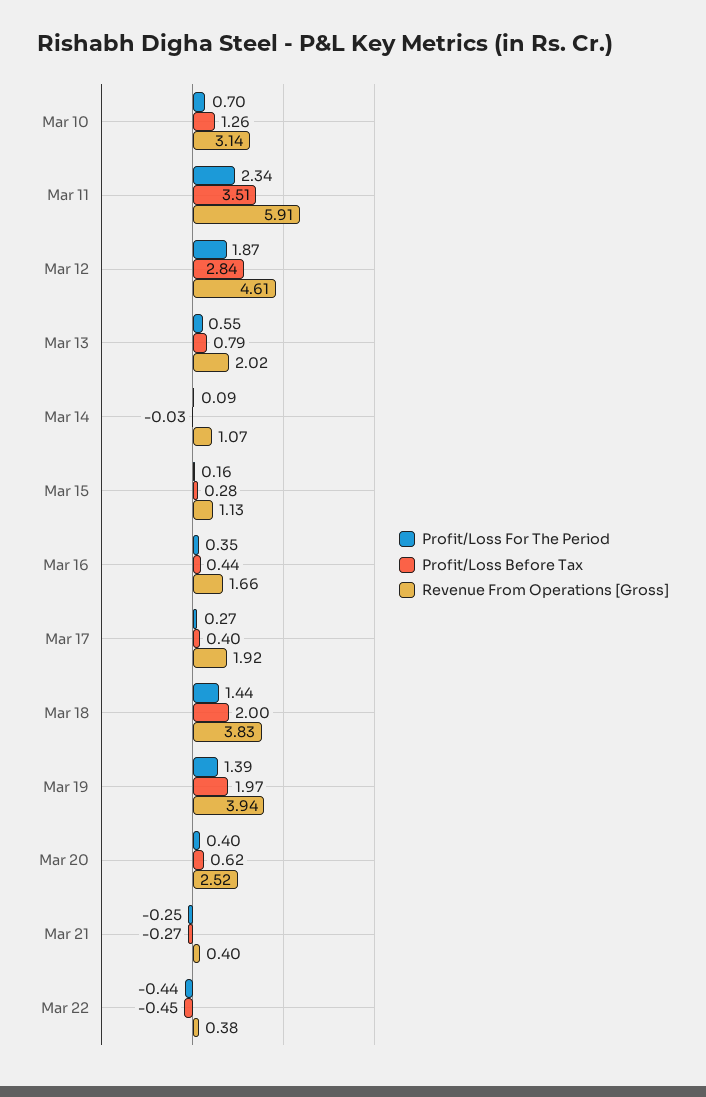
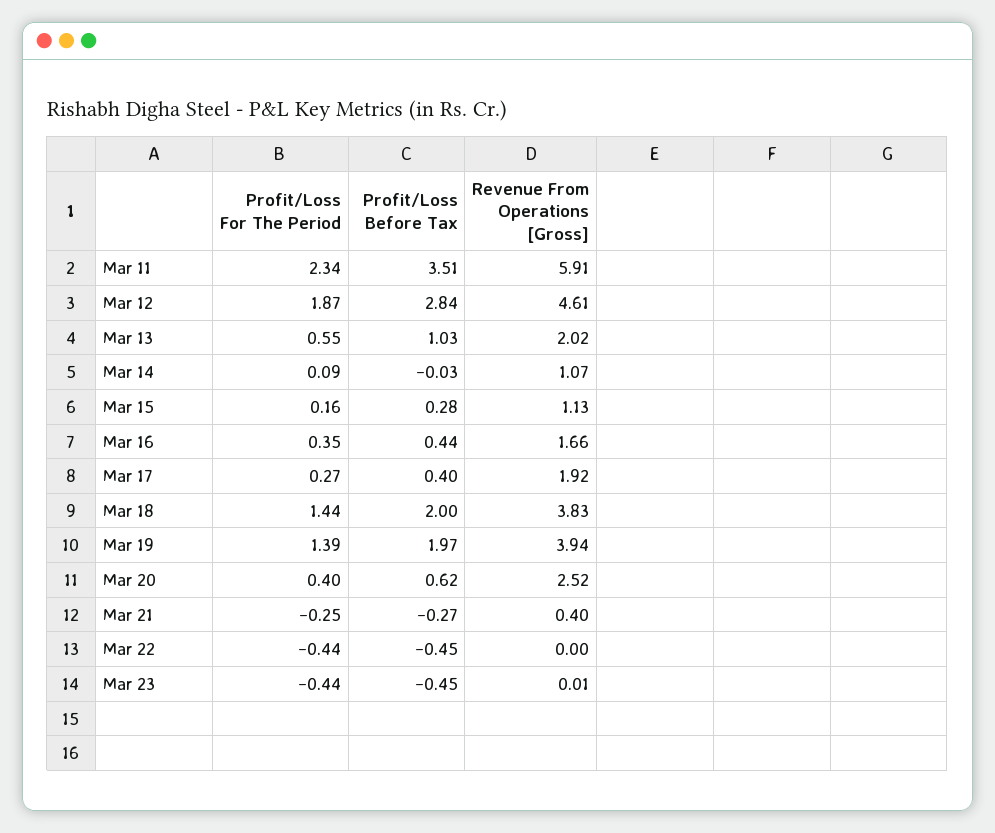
Profit/Loss For The Period, Mar 10: 0.7 -> none
Profit/Loss Before Tax, Mar 10: 1.26 -> none
Revenue From Operations [Gross], Mar 10: 3.14 -> none
Profit/Loss Before Tax, Mar 13: 0.79 -> 1.03
Revenue From Operations [Gross], Mar 22: 0.38 -> 0
Profit/Loss For The Period, Mar 23: none -> -0.44
Profit/Loss Before Tax, Mar 23: none -> -0.45
Revenue From Operations [Gross], Mar 23: none -> 0.01

